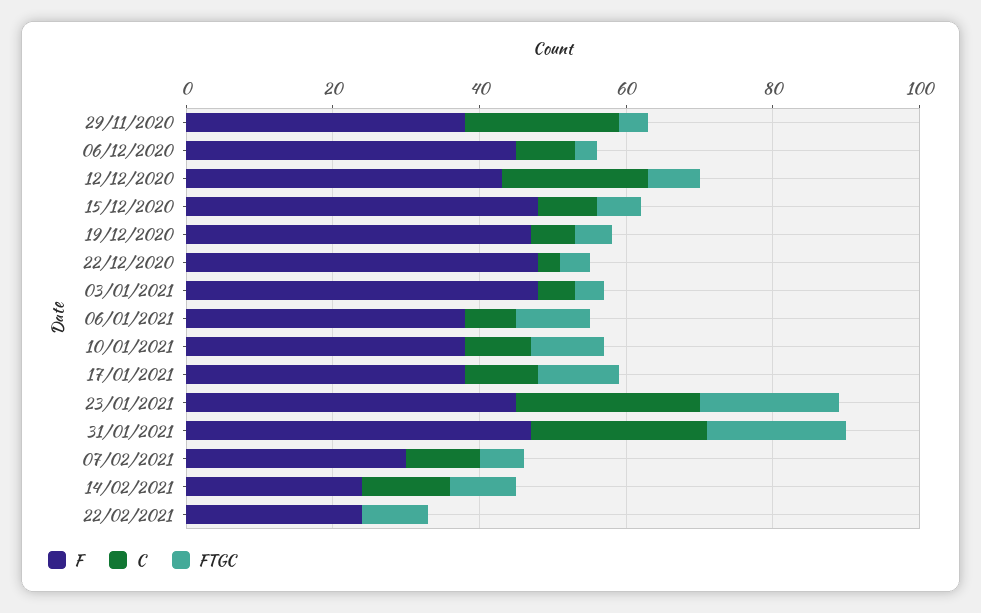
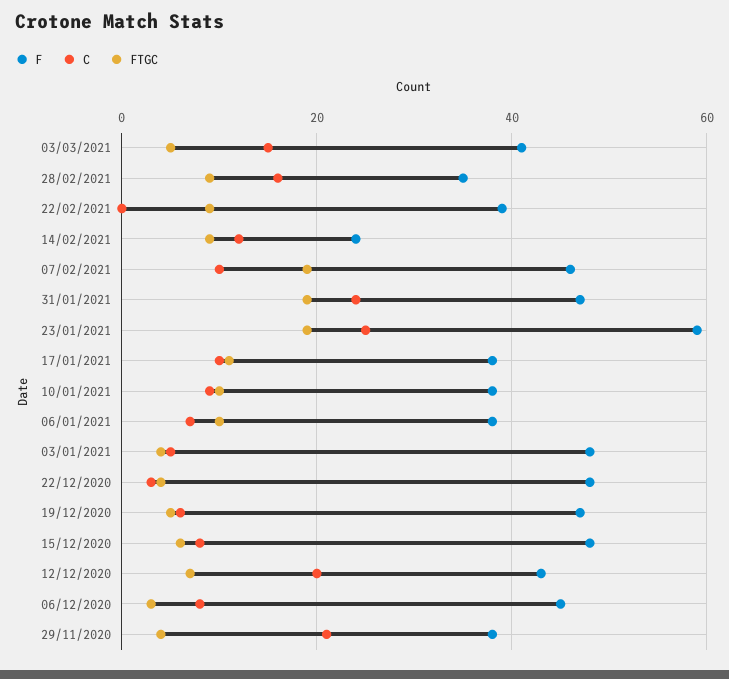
F, 23/01/2021: 45 -> 60
F, 07/02/2021: 30 -> 45
FTGC, 07/02/2021: 5 -> 20
F, 22/02/2021: 25 -> 40
F, 03/03/2021: none -> 40
C, 03/03/2021: none -> 15
FTGC, 03/03/2021: none -> 5
F, 28/02/2021: none -> 35
C, 28/02/2021: none -> 15
FTGC, 28/02/2021: none -> 10

